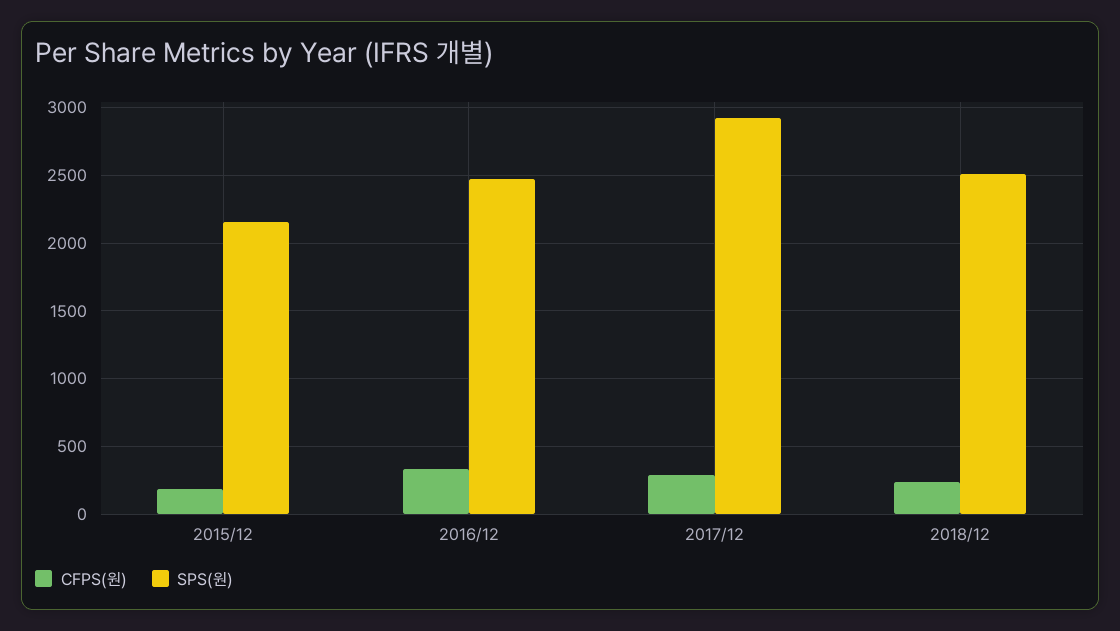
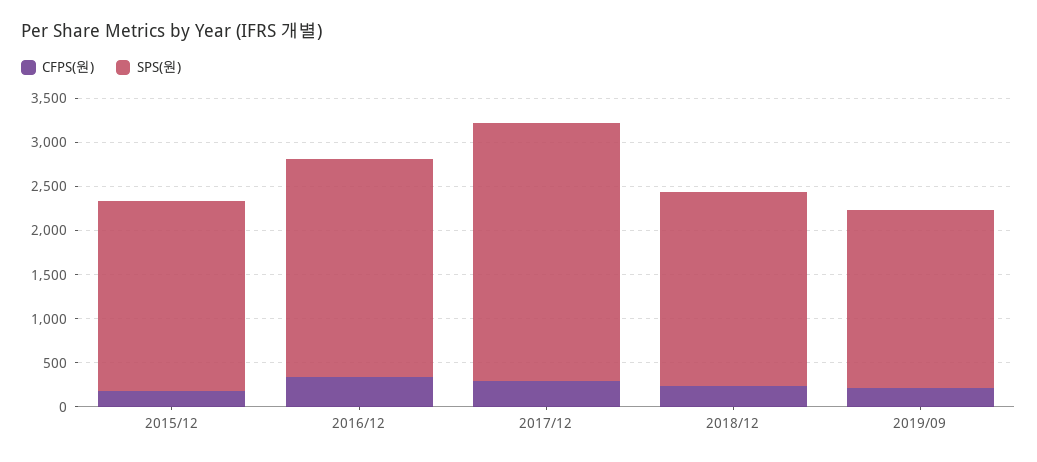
SPS(원), 2018/12: 2500 -> 2200
CFPS(원), 2019/09: none -> 200
SPS(원), 2019/09: none -> 2000

